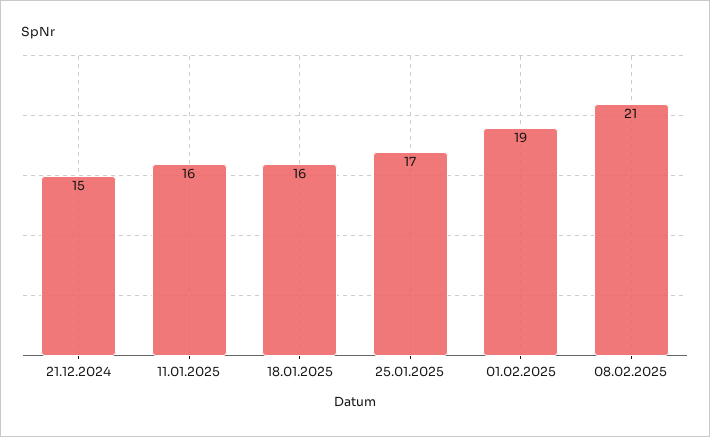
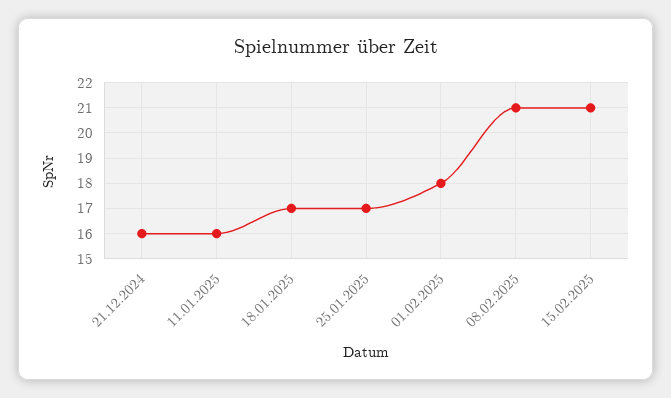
21.12.2024: 15 -> 16
18.01.2025: 16 -> 17
01.02.2025: 19 -> 18
15.02.2025: none -> 21

